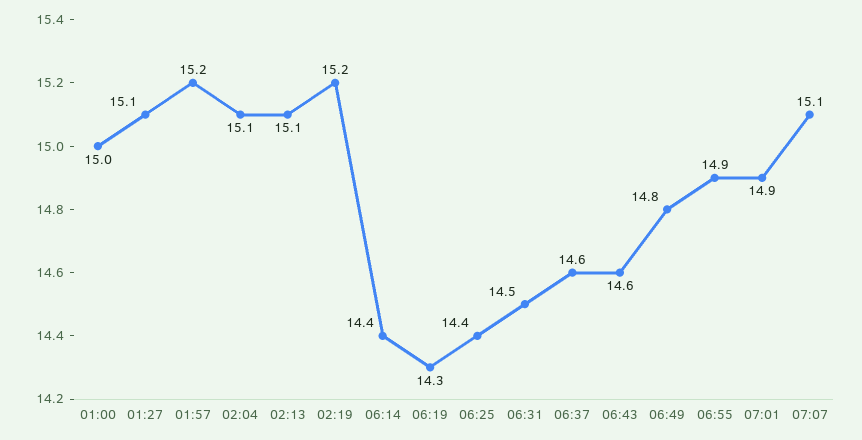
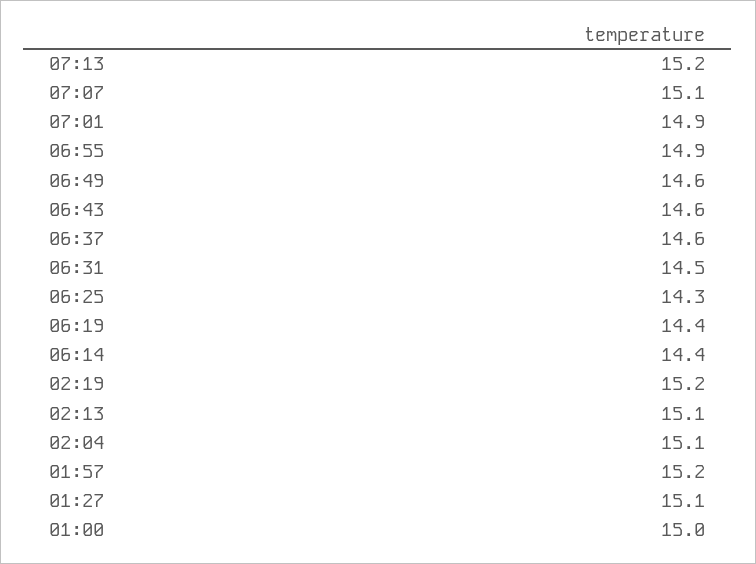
06:19: 14.3 -> 14.4
06:25: 14.4 -> 14.3
06:49: 14.8 -> 14.6
07:13: none -> 15.2

